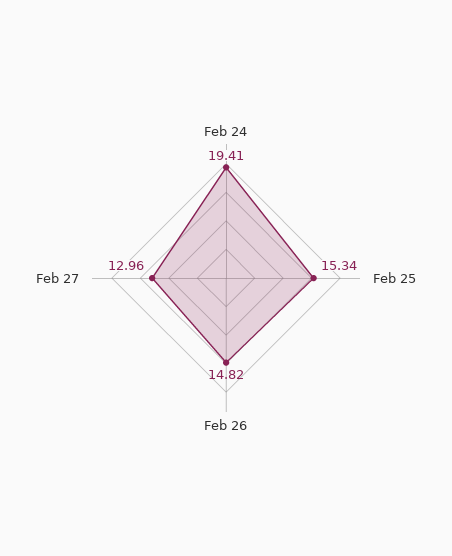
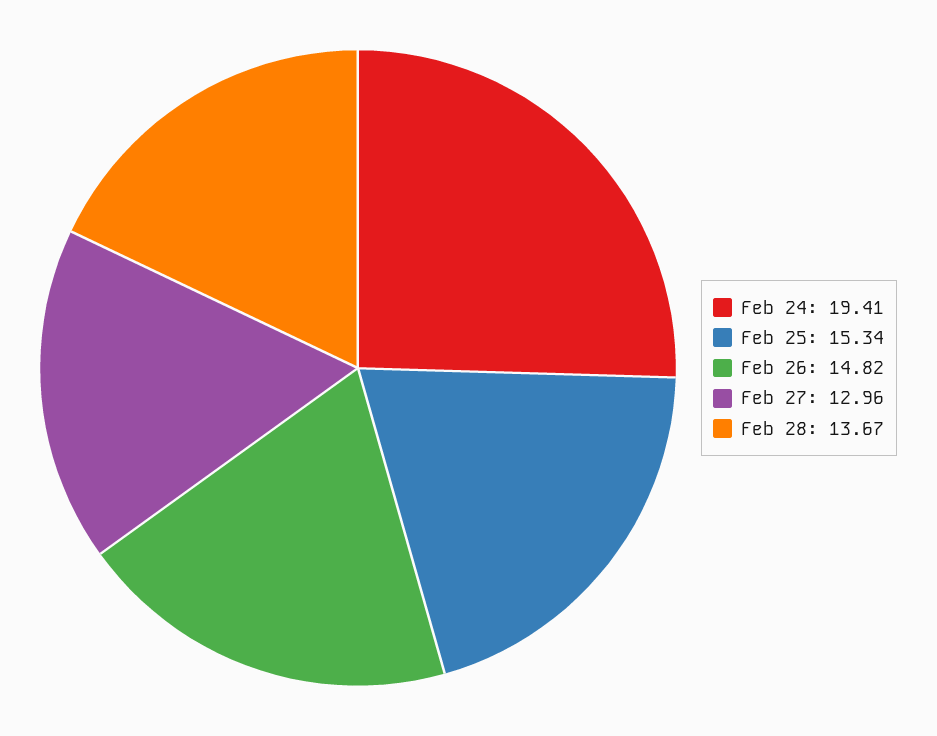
Feb 28: none -> 13.67

